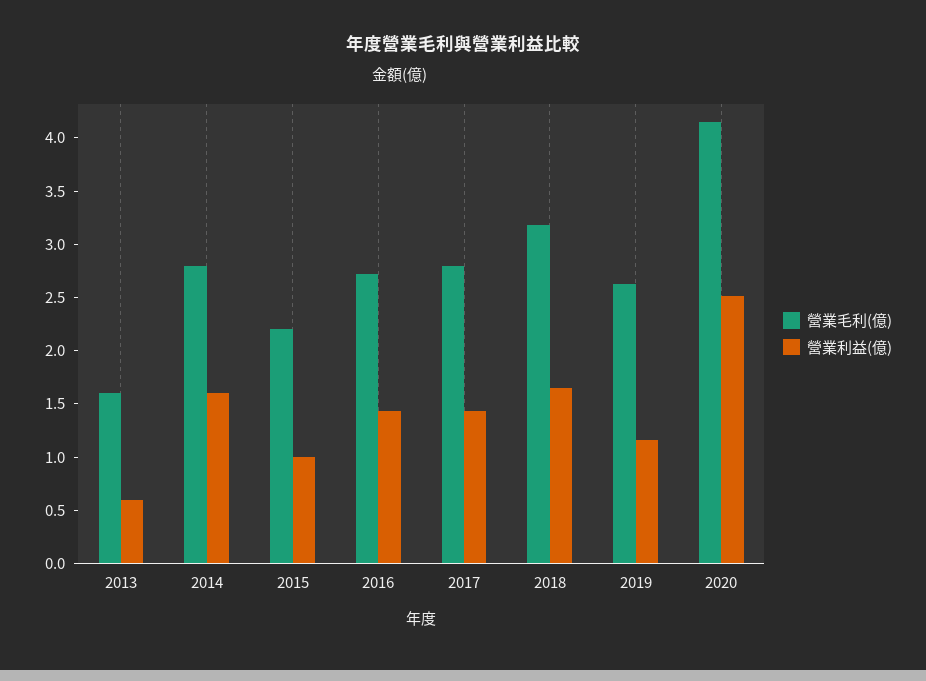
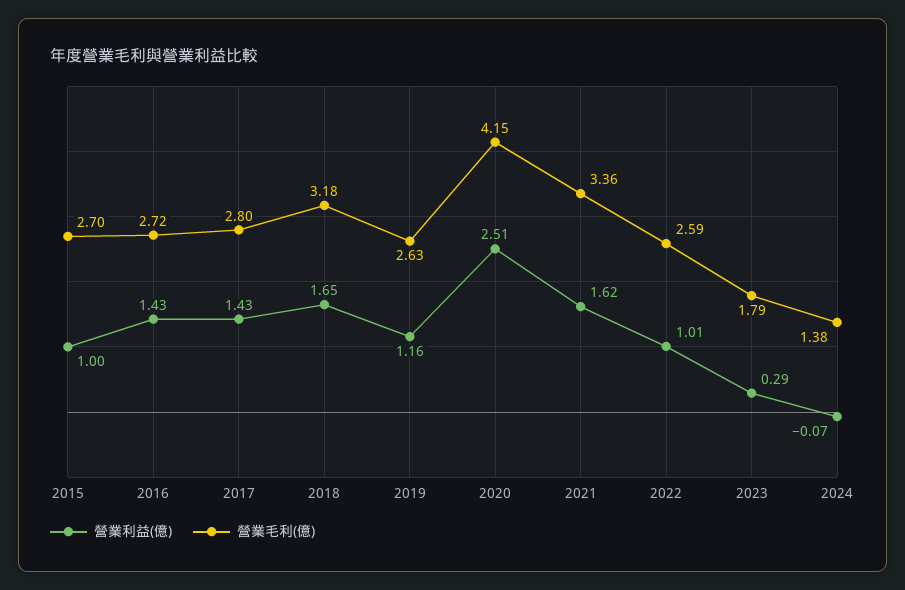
營業毛利(億), 2013: 1.6 -> none
營業利益(億), 2013: 0.6 -> none
營業毛利(億), 2014: 2.8 -> none
營業利益(億), 2014: 1.6 -> none
營業毛利(億), 2015: 2.2 -> 2.7
營業利益(億), 2021: none -> 1.62
營業毛利(億), 2021: none -> 3.36
營業利益(億), 2022: none -> 1.01
營業毛利(億), 2022: none -> 2.59
營業利益(億), 2023: none -> 0.29
營業毛利(億), 2023: none -> 1.79
營業利益(億), 2024: none -> -0.07
營業毛利(億), 2024: none -> 1.38

